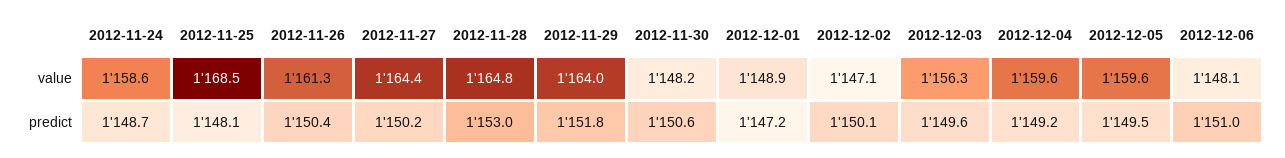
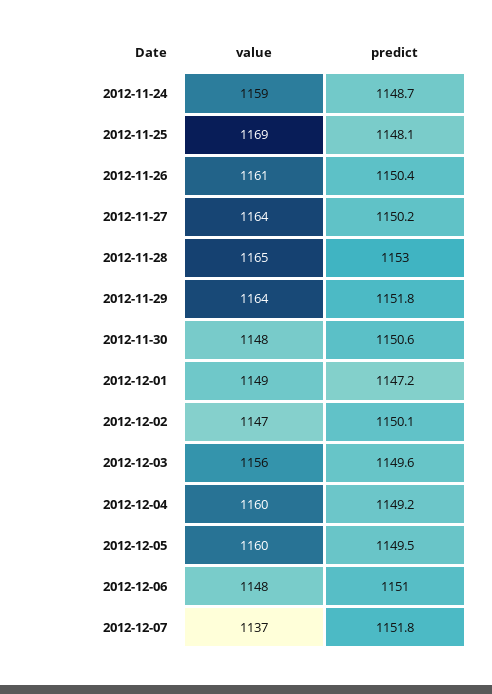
2012-12-07, value: none -> 1137
2012-12-07, predict: none -> 1151.8

